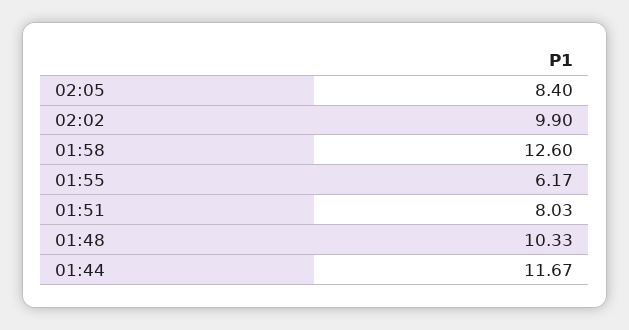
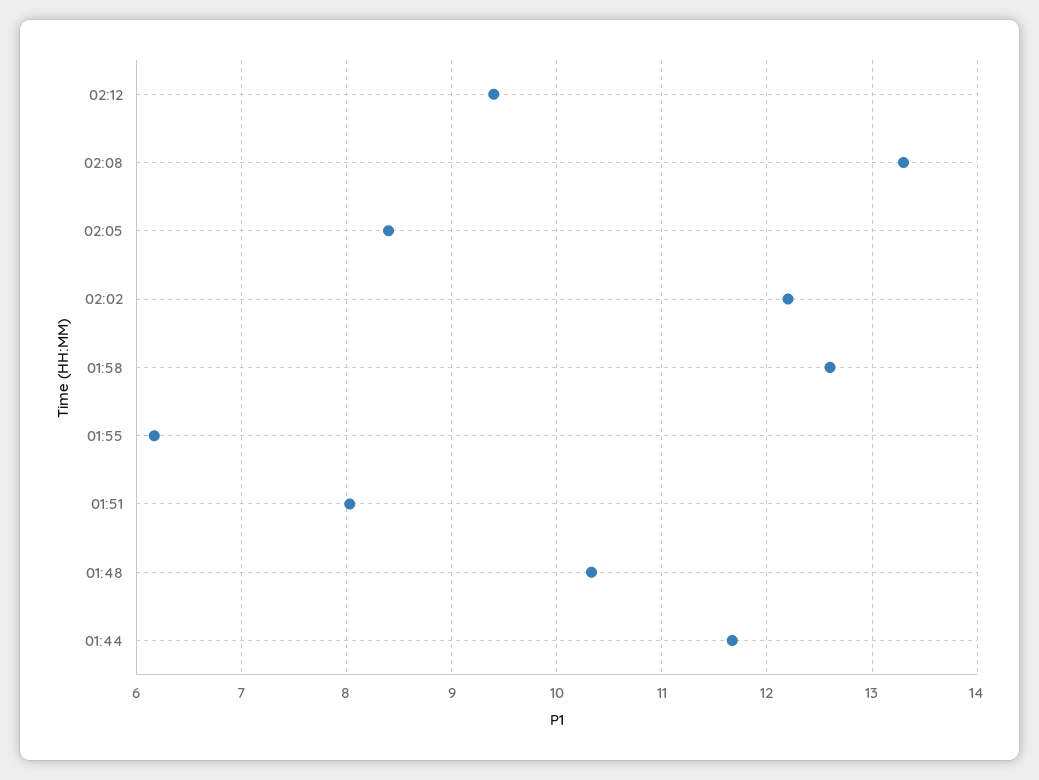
02:02: 9.9 -> 12.2
02:12: none -> 9.4
02:08: none -> 13.3

